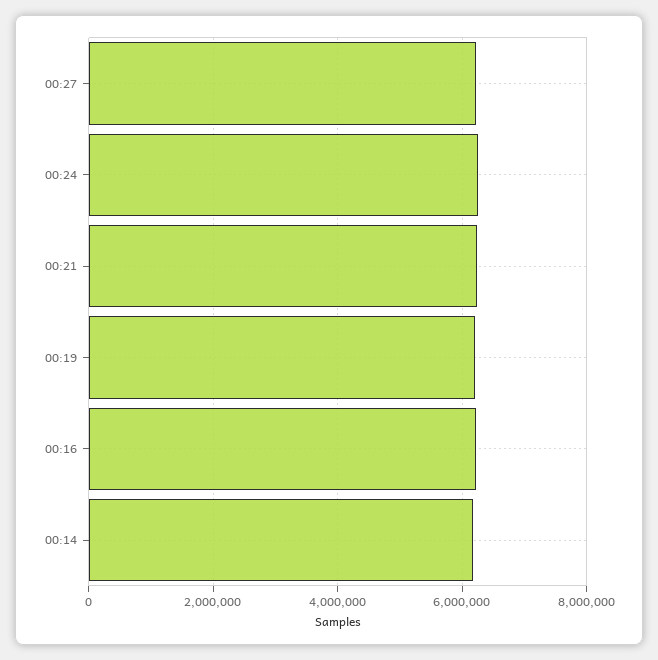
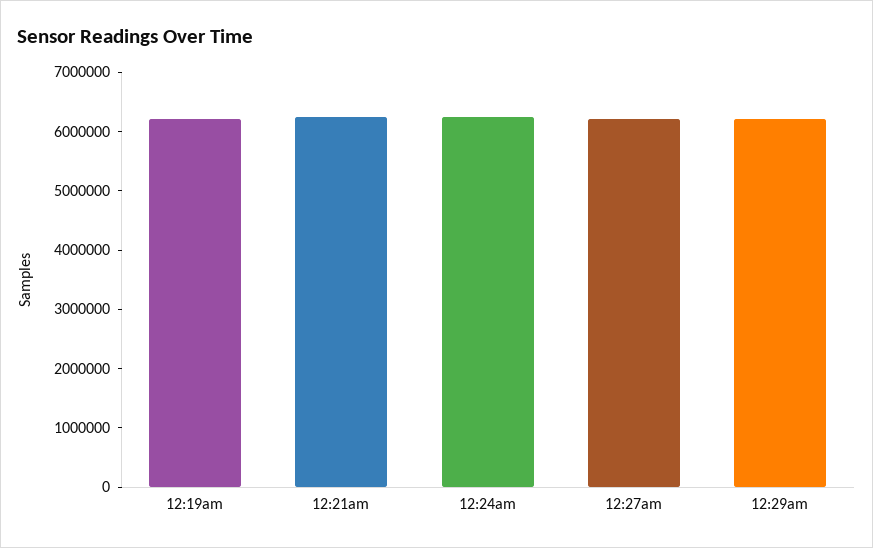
00:16: 6200000 -> none
00:14: 6200000 -> none
12:29am: none -> 6200000

